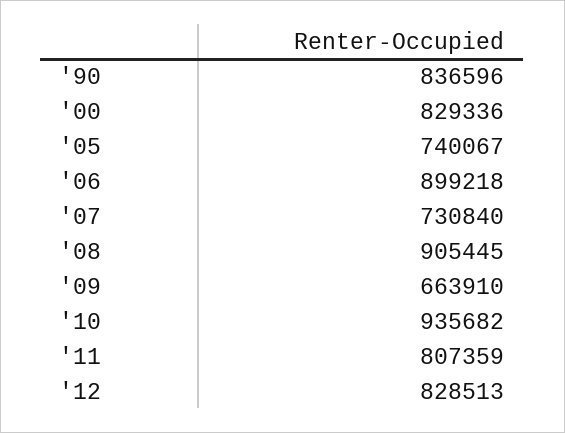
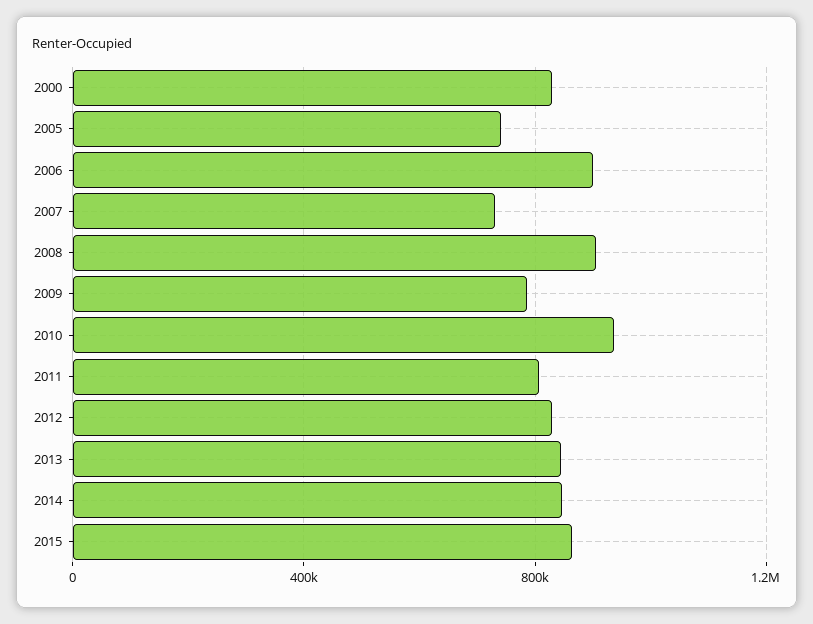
'90: 836596 -> none
'09: 663910 -> 800000
2013: none -> 850000
2014: none -> 850000
2015: none -> 850000

